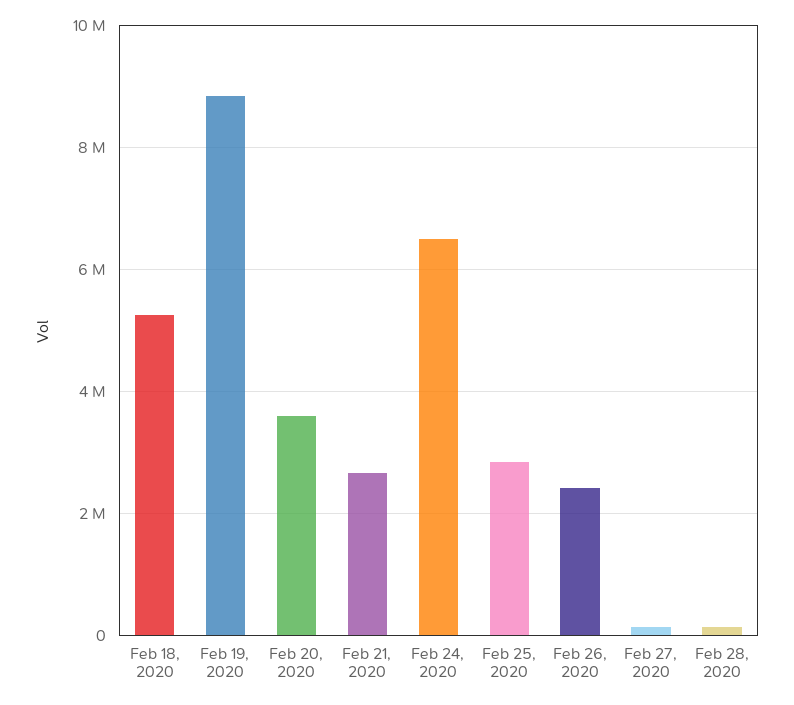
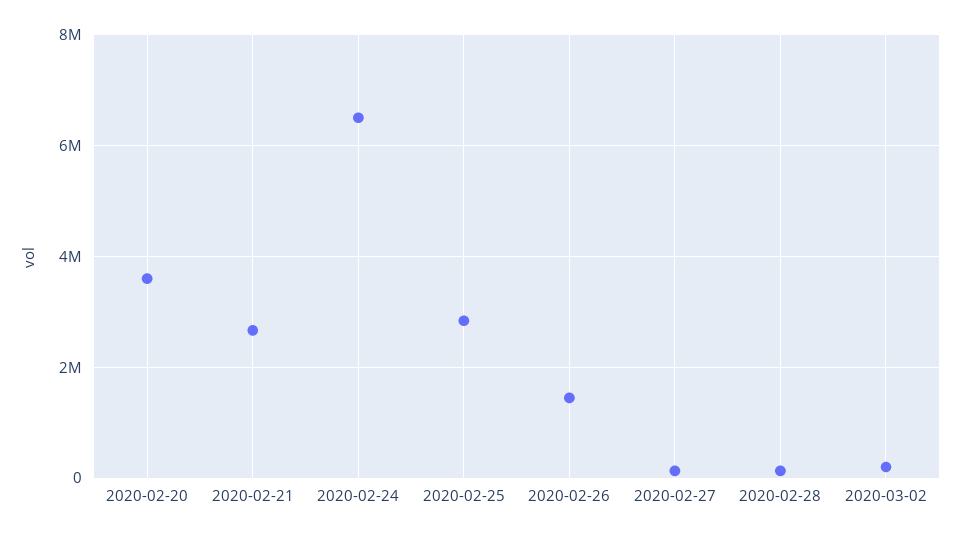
Feb 18, 2020: 5200000 -> none
Feb 19, 2020: 8800000 -> none
Feb 26, 2020: 2400000 -> 1400000
2020-03-02: none -> 200000

